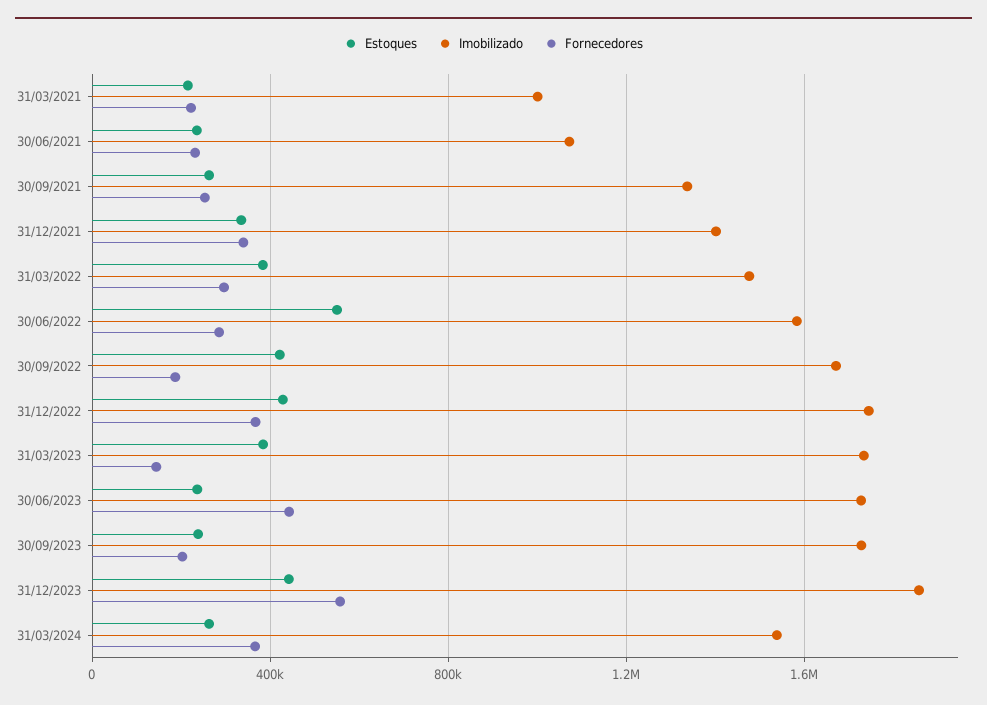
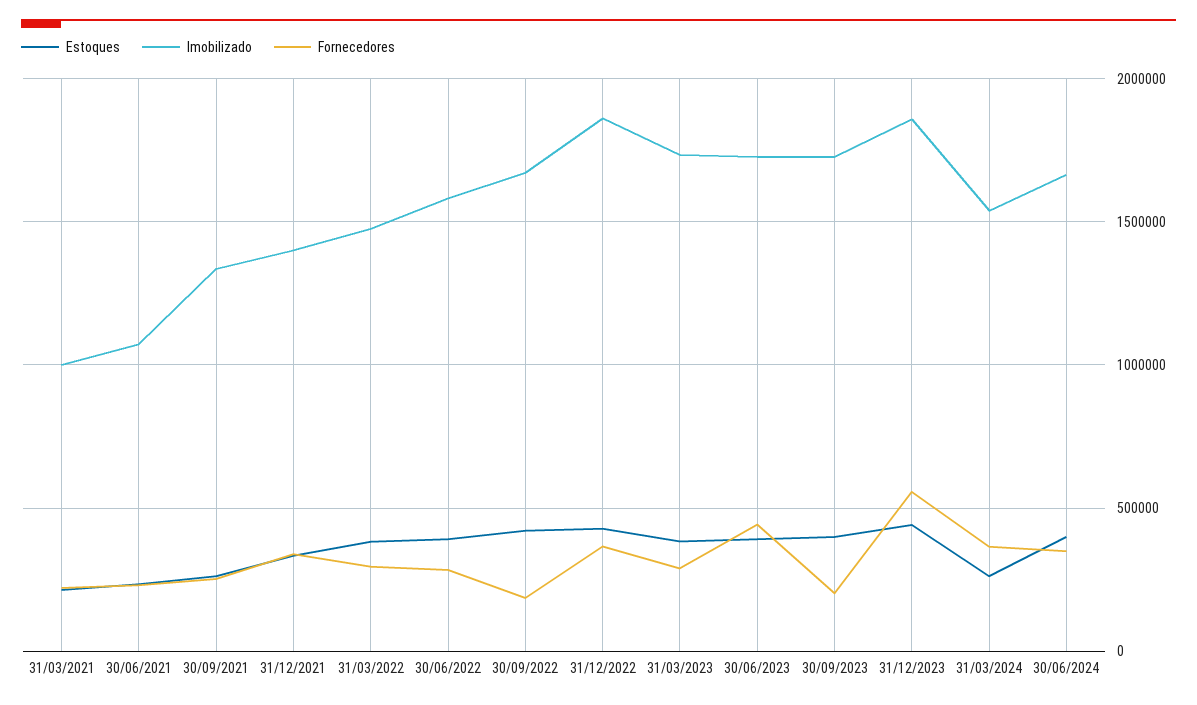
Estoques, 30/06/2022: 550000 -> 400000
Imobilizado, 31/12/2022: 1750000 -> 1850000
Fornecedores, 31/03/2023: 150000 -> 300000
Estoques, 30/06/2023: 250000 -> 400000
Estoques, 30/09/2023: 250000 -> 400000
Estoques, 30/06/2024: none -> 400000
Imobilizado, 30/06/2024: none -> 1650000
Fornecedores, 30/06/2024: none -> 350000

